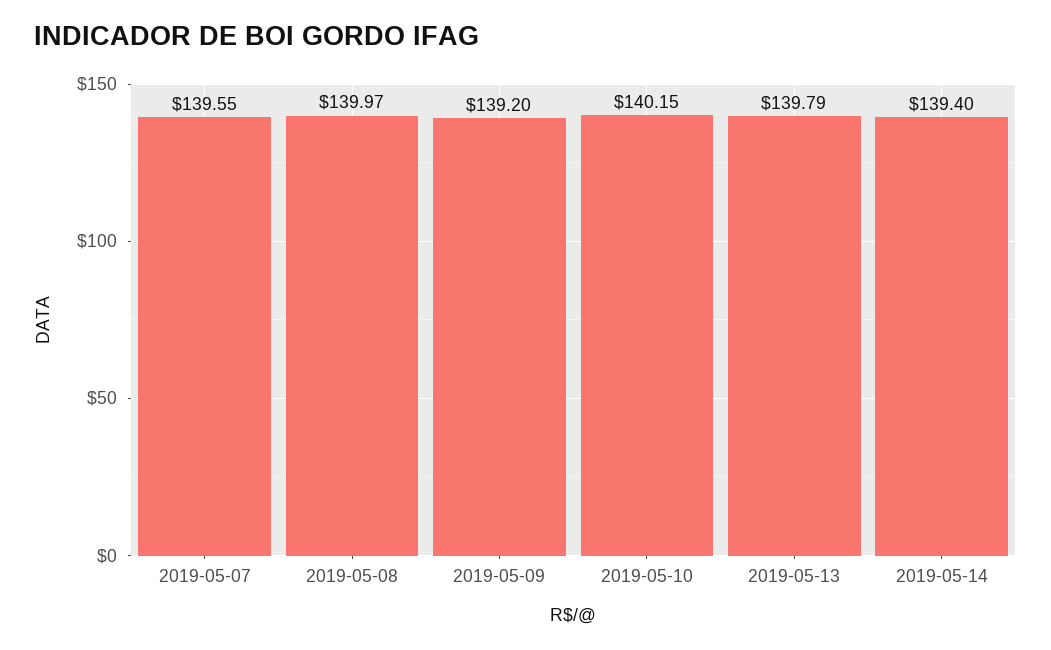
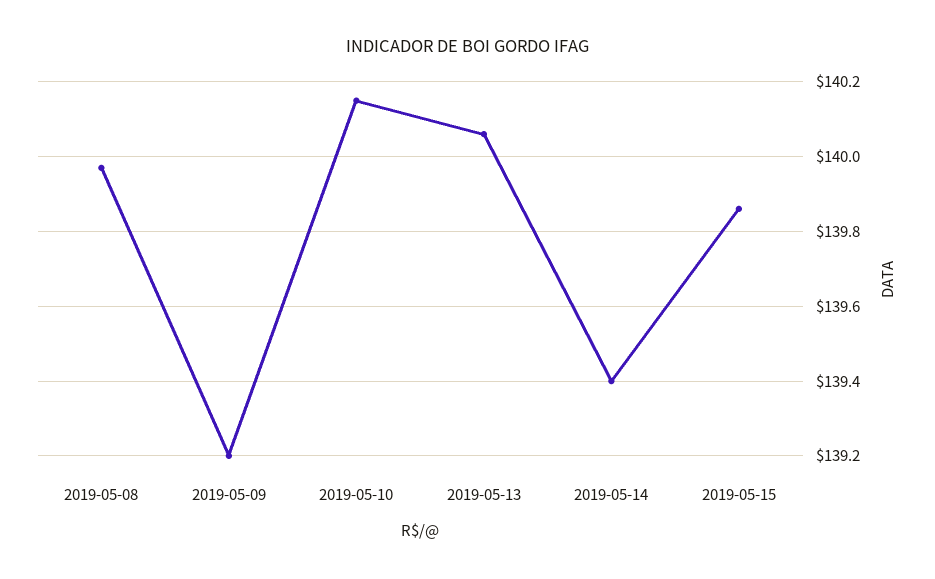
2019-05-07: 139.55 -> none
2019-05-13: 139.79 -> 140.05
2019-05-15: none -> 139.85

